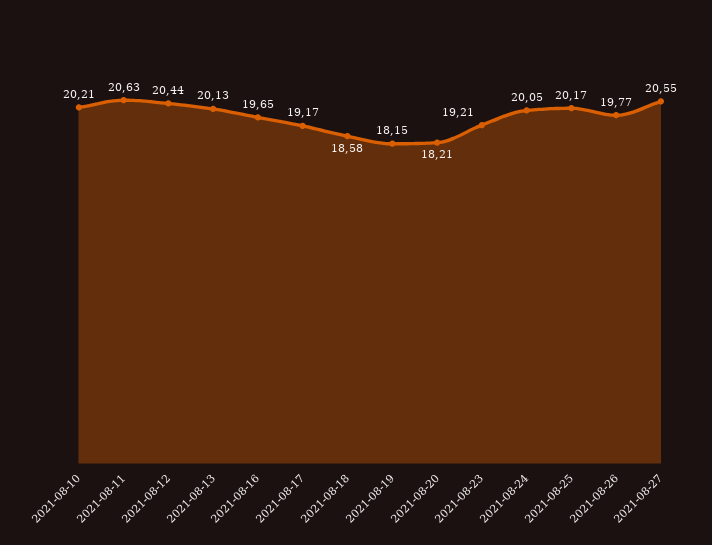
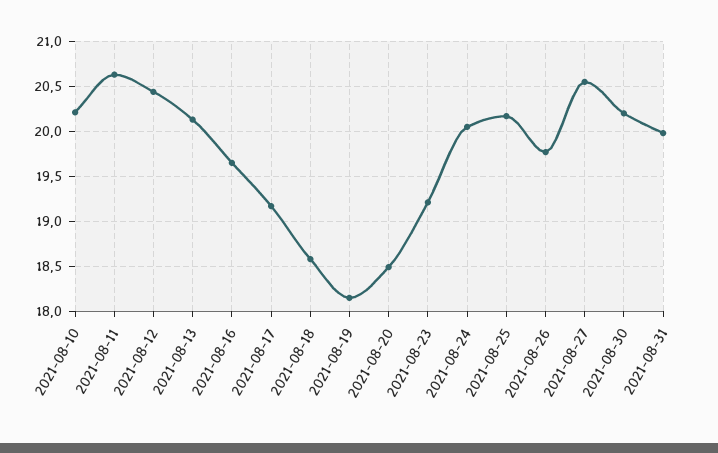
2021-08-20: 18.21 -> 18.5
2021-08-30: none -> 20.2
2021-08-31: none -> 20

